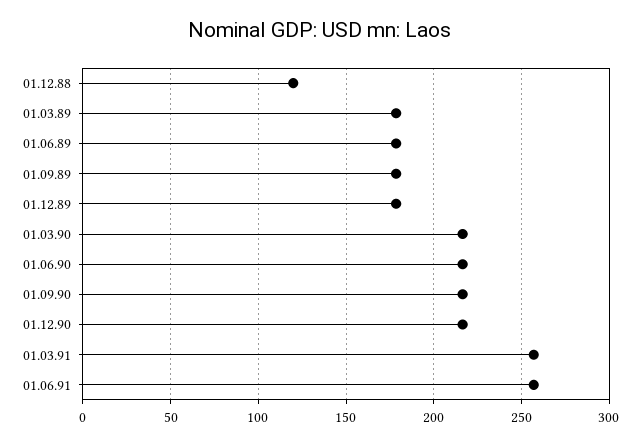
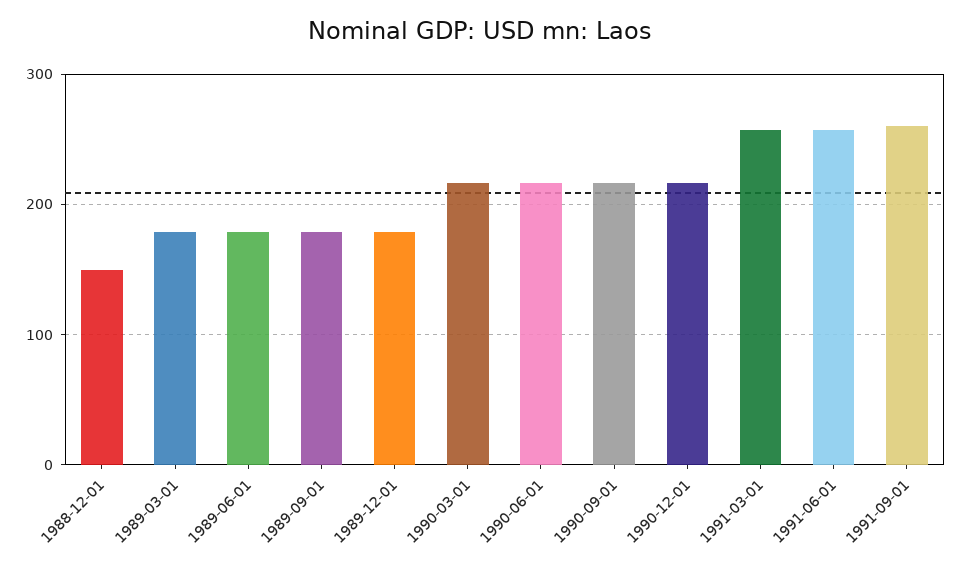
01.12.88: 120 -> 150
1991-09-01: none -> 260

